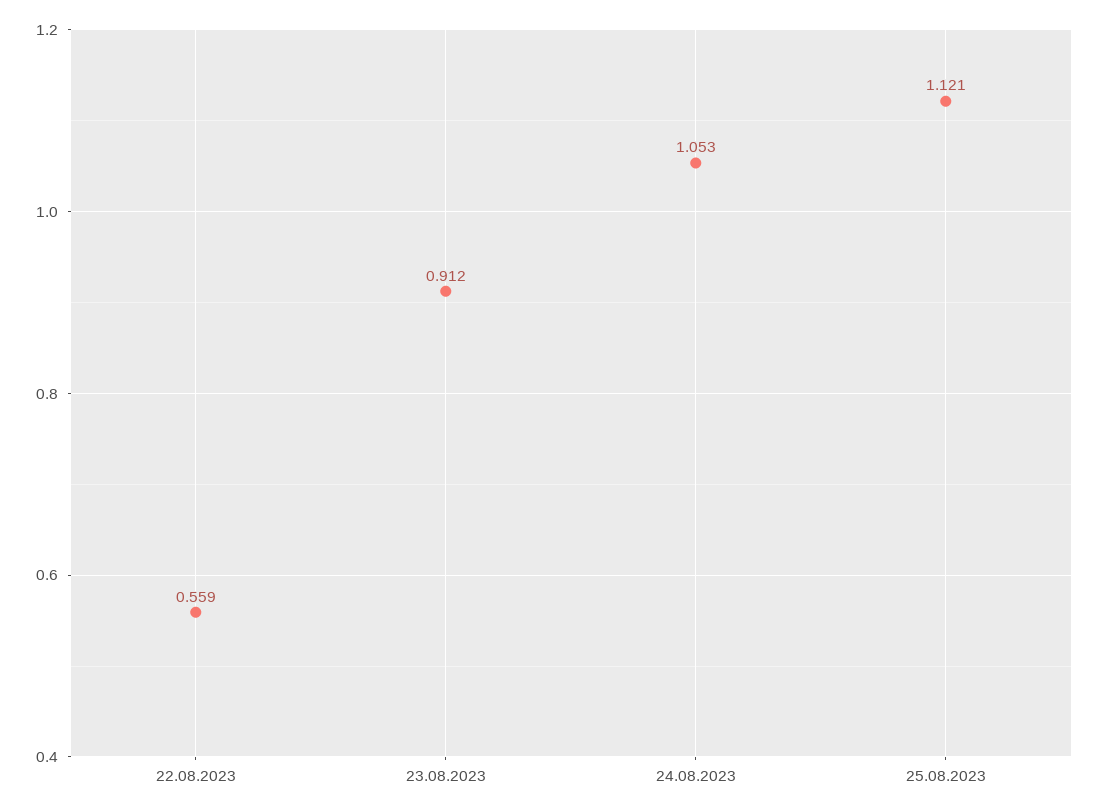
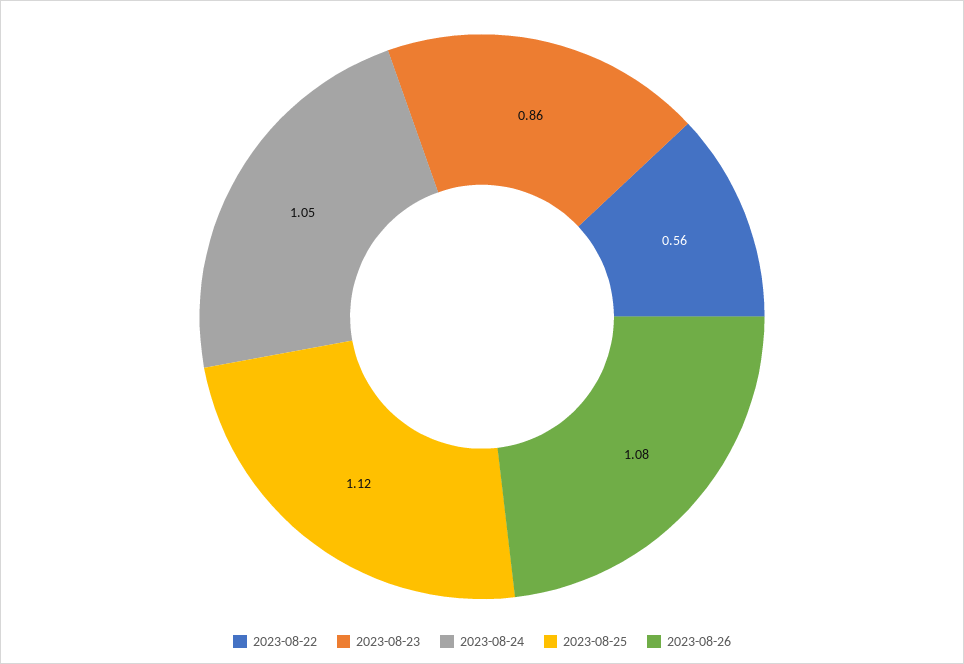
23.08.2023: 0.912 -> 0.86
2023-08-26: none -> 1.08

